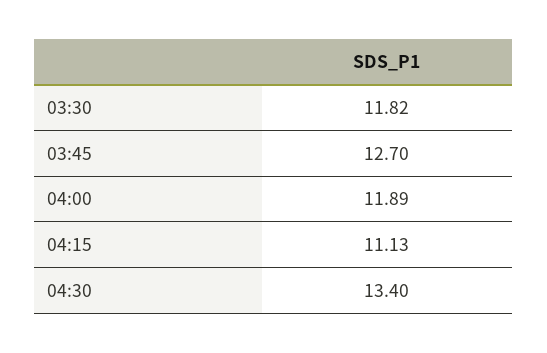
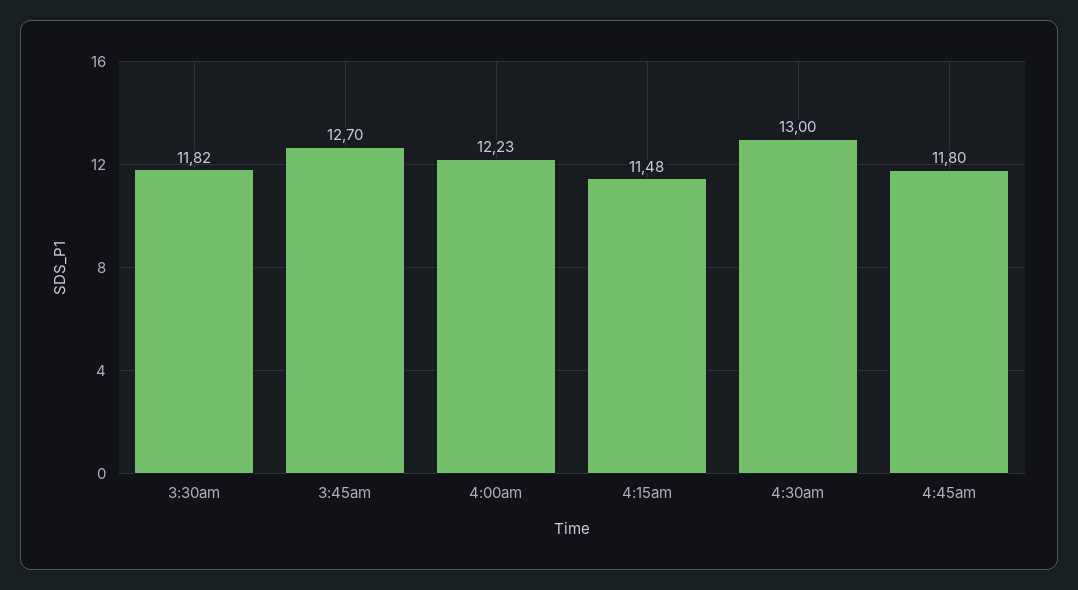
04:00: 11.89 -> 12.23
04:15: 11.13 -> 11.48
04:30: 13.4 -> 13
4:45am: none -> 11.8

